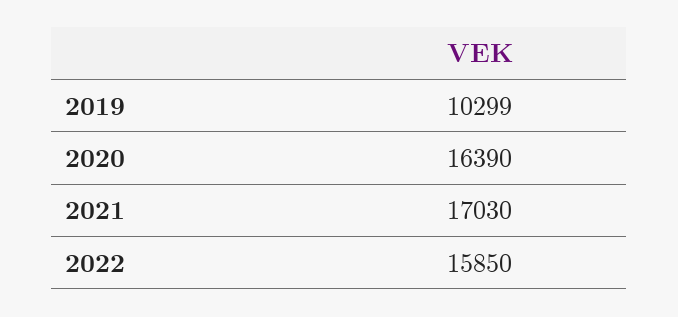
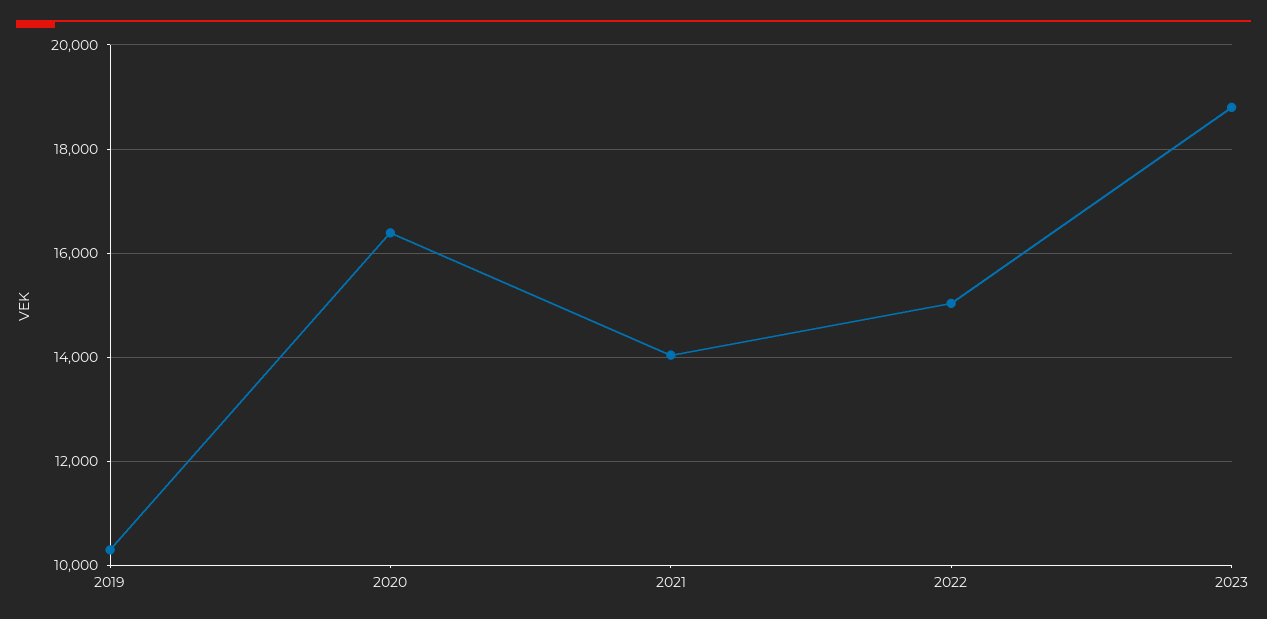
2021: 17030 -> 14000
2022: 15850 -> 15000
2023: none -> 18800

